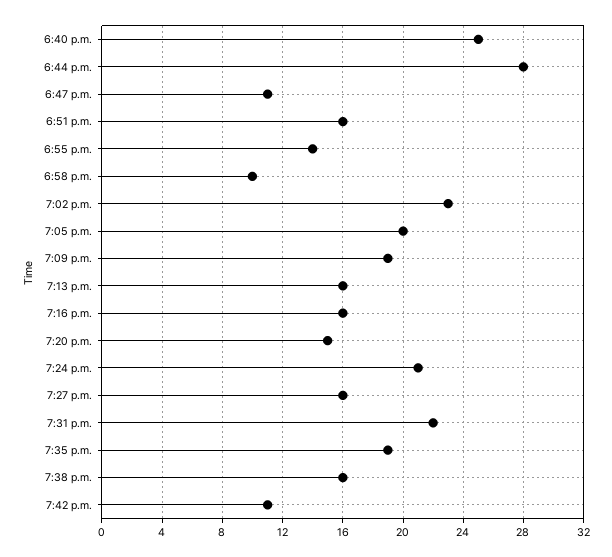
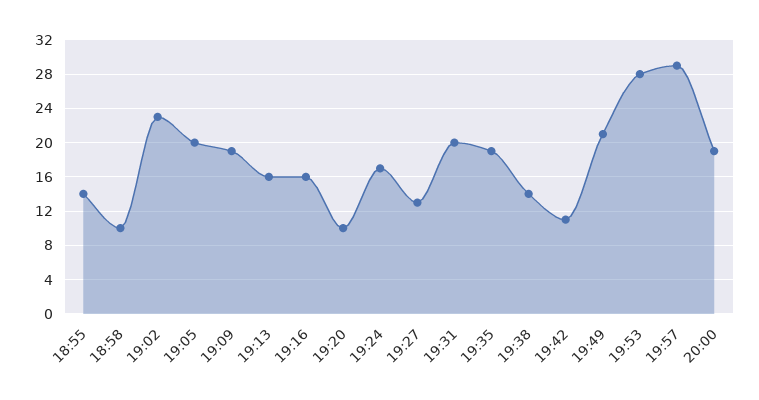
6:40 p.m.: 25 -> none
6:44 p.m.: 28 -> none
6:47 p.m.: 11 -> none
6:51 p.m.: 16 -> none
7:20 p.m.: 15 -> 10
7:24 p.m.: 21 -> 17
7:27 p.m.: 16 -> 13
7:31 p.m.: 22 -> 20
7:38 p.m.: 16 -> 14
19:49: none -> 21
19:53: none -> 28
19:57: none -> 29
20:00: none -> 19

